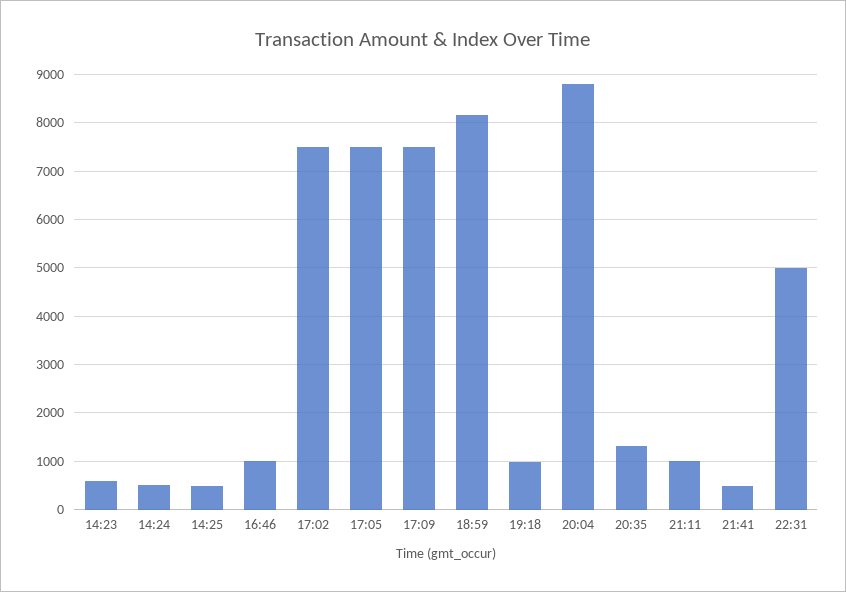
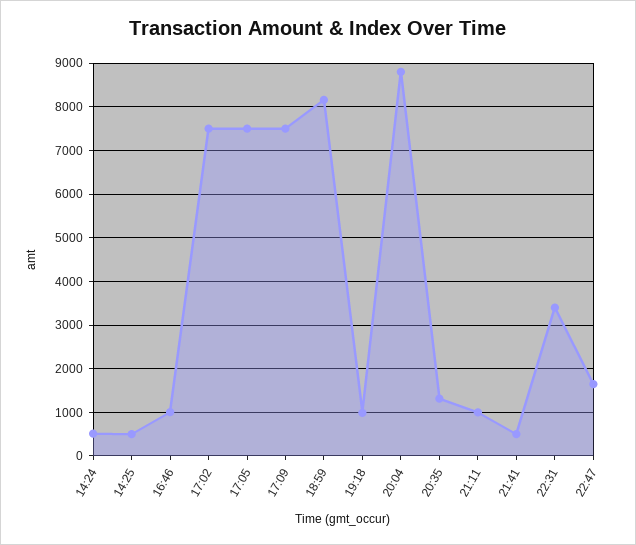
14:23: 600 -> none
22:31: 5000 -> 3400
22:47: none -> 1600

